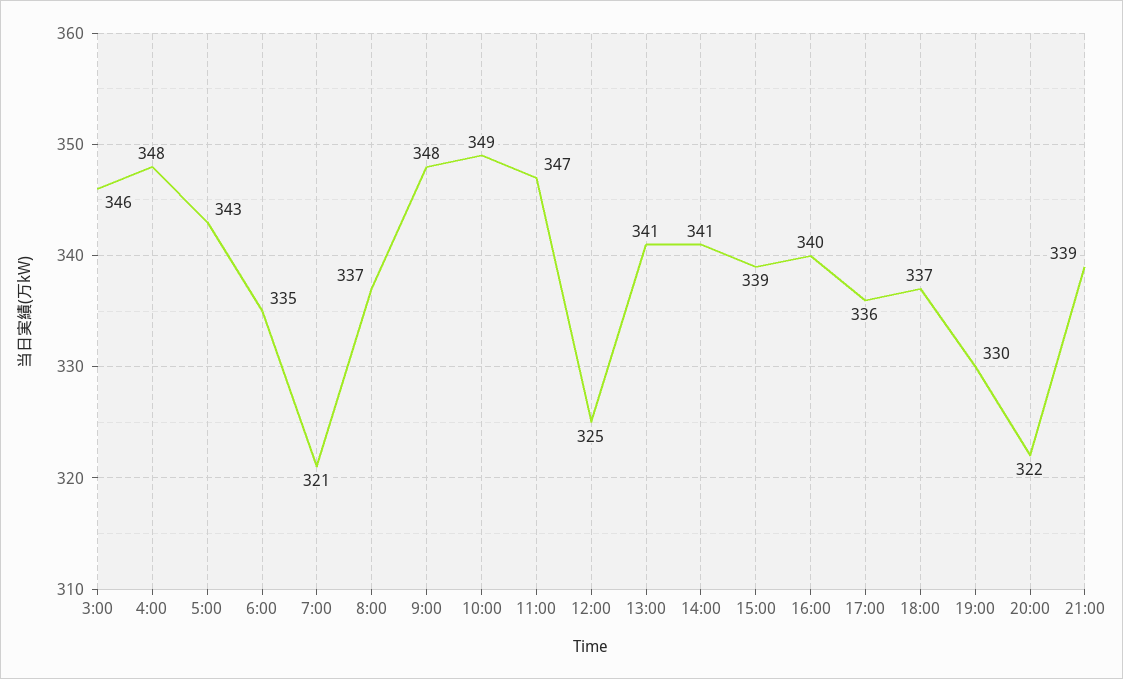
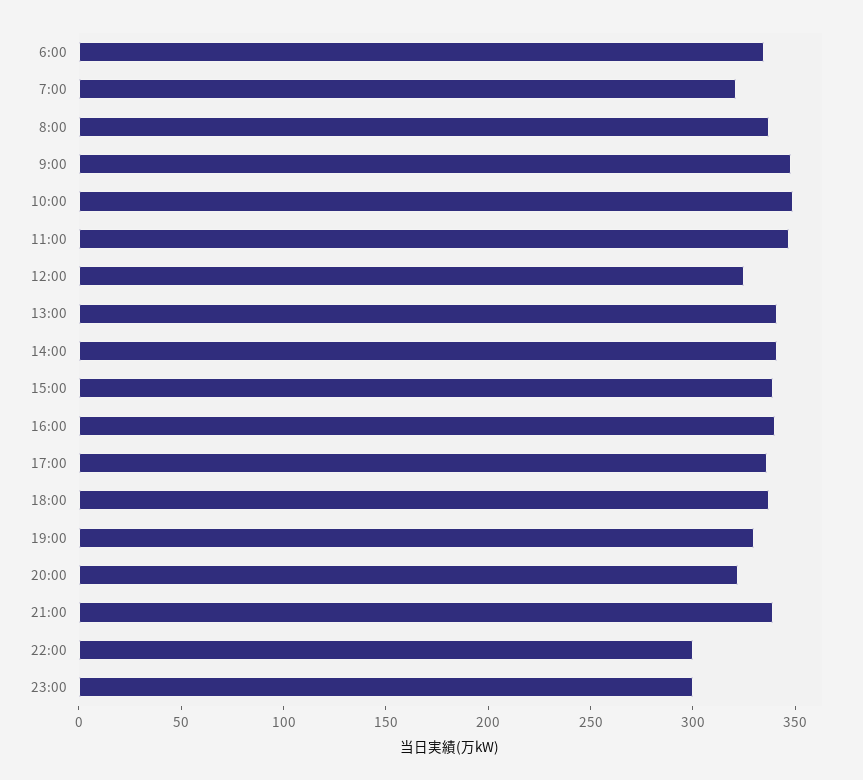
3:00: 346 -> none
4:00: 348 -> none
5:00: 343 -> none
22:00: none -> 300
23:00: none -> 300

